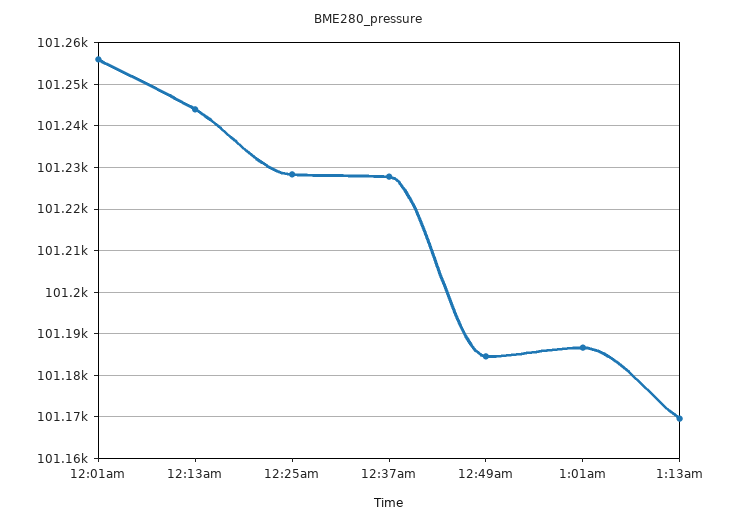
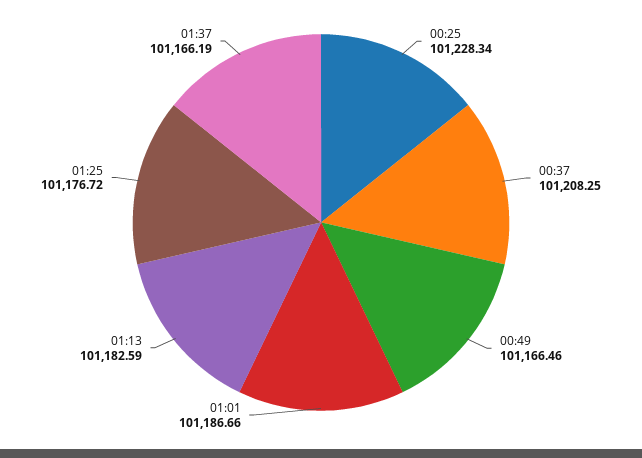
12:01am: 101256 -> none
12:13am: 101244 -> none
12:37am: 101228 -> 101208.25
12:49am: 101184 -> 101166.46
1:13am: 101170 -> 101182.59
01:25: none -> 101176.72
01:37: none -> 101166.19

